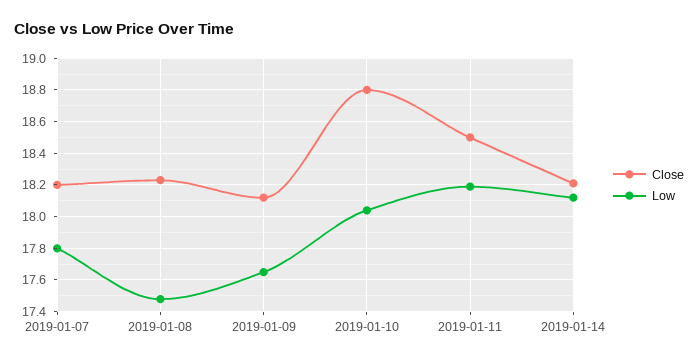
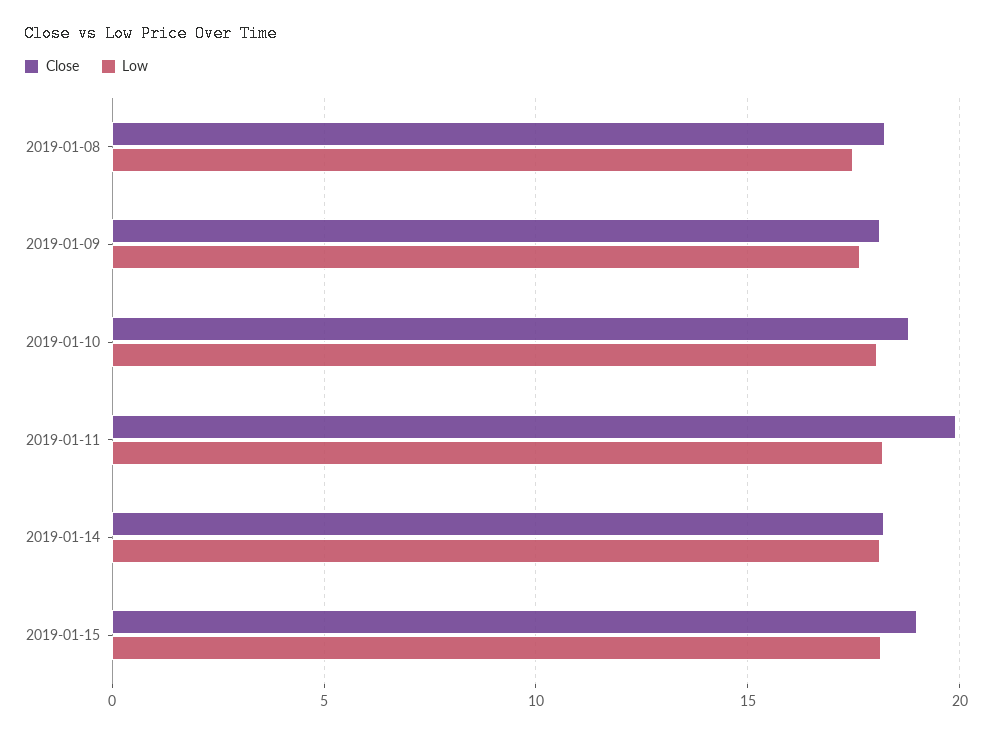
Close, 2019-01-07: 18.2 -> none
Low, 2019-01-07: 17.8 -> none
Close, 2019-01-11: 18.5 -> 20
Close, 2019-01-15: none -> 19
Low, 2019-01-15: none -> 18

